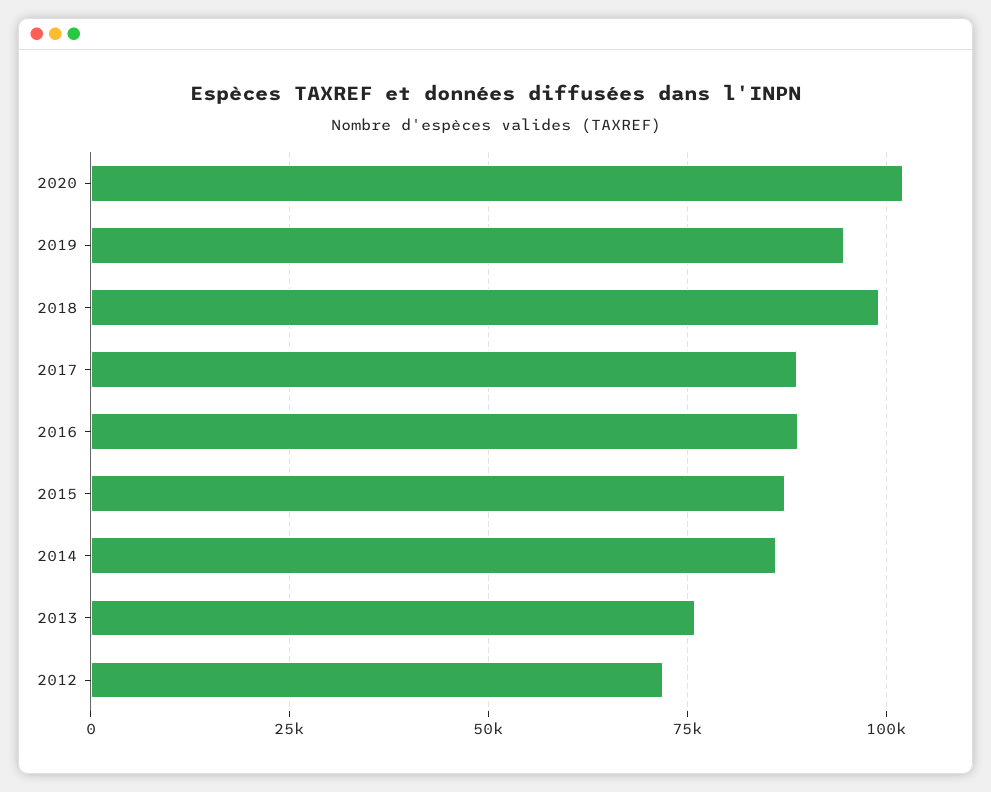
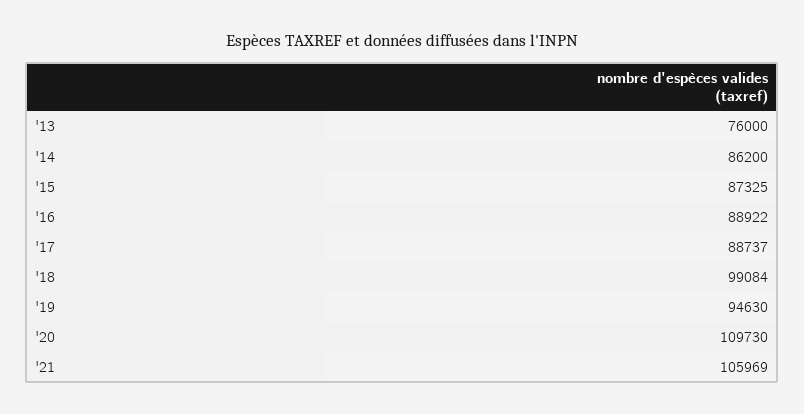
2020: 102500 -> 109730
2012: 72500 -> none
'21: none -> 105969

